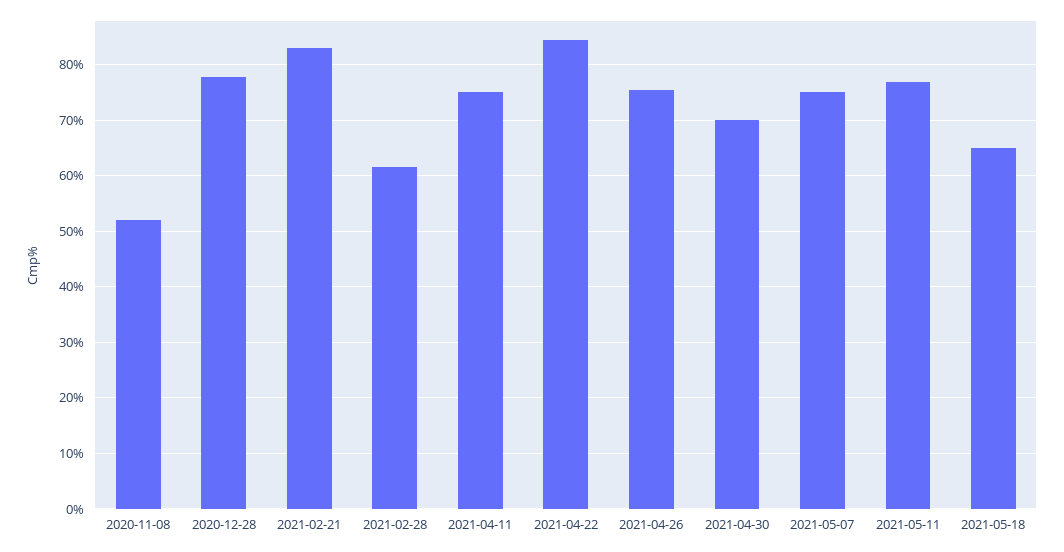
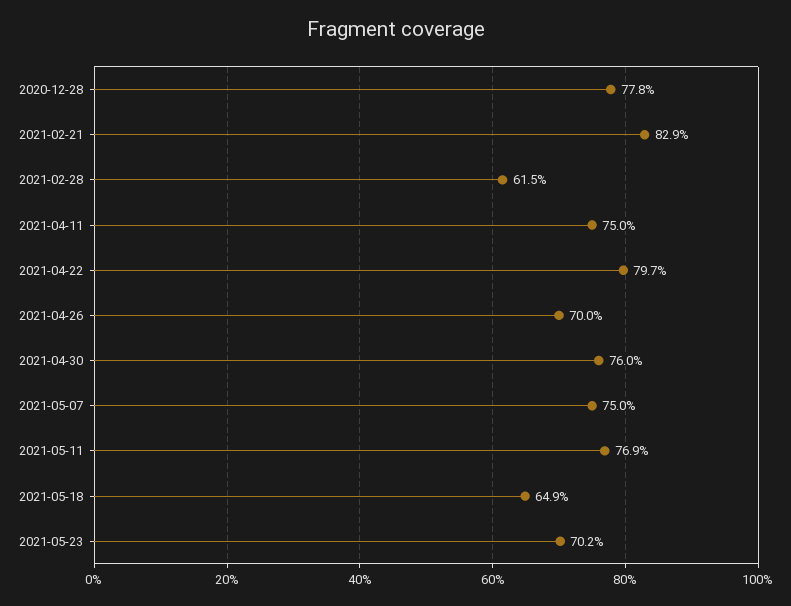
2020-11-08: 52 -> none
2021-04-22: 84 -> 79.7
2021-04-26: 76 -> 70
2021-04-30: 70 -> 76
2021-05-23: none -> 70.2

